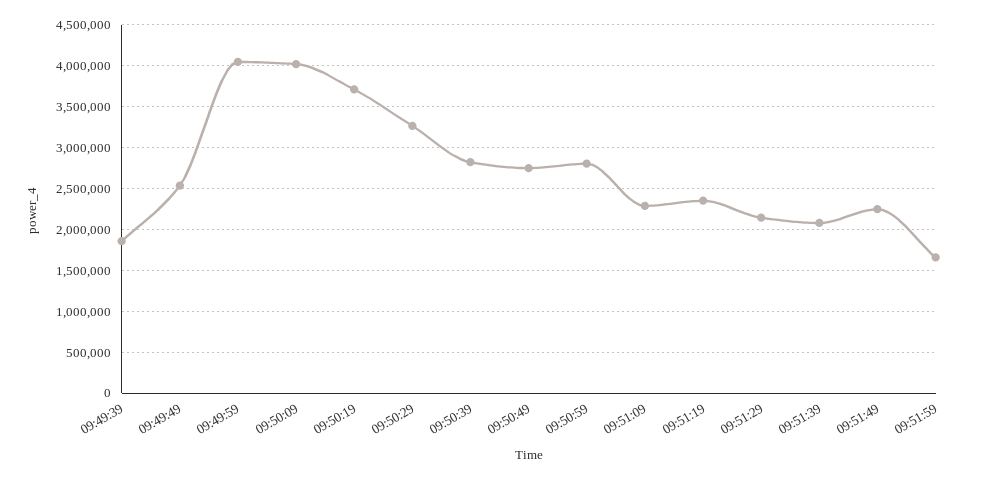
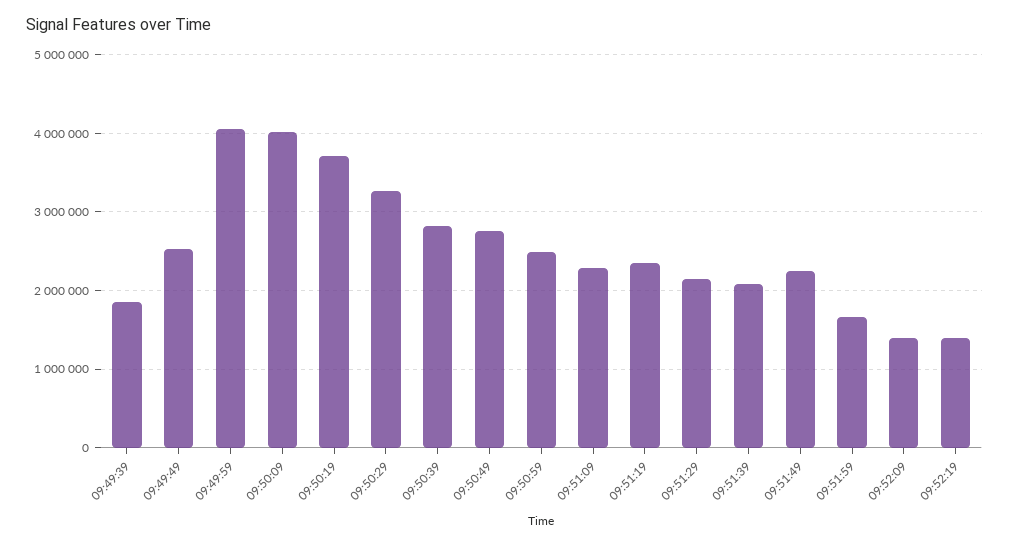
09:50:59: 2800000 -> 2500000
09:52:09: none -> 1400000
09:52:19: none -> 1400000

